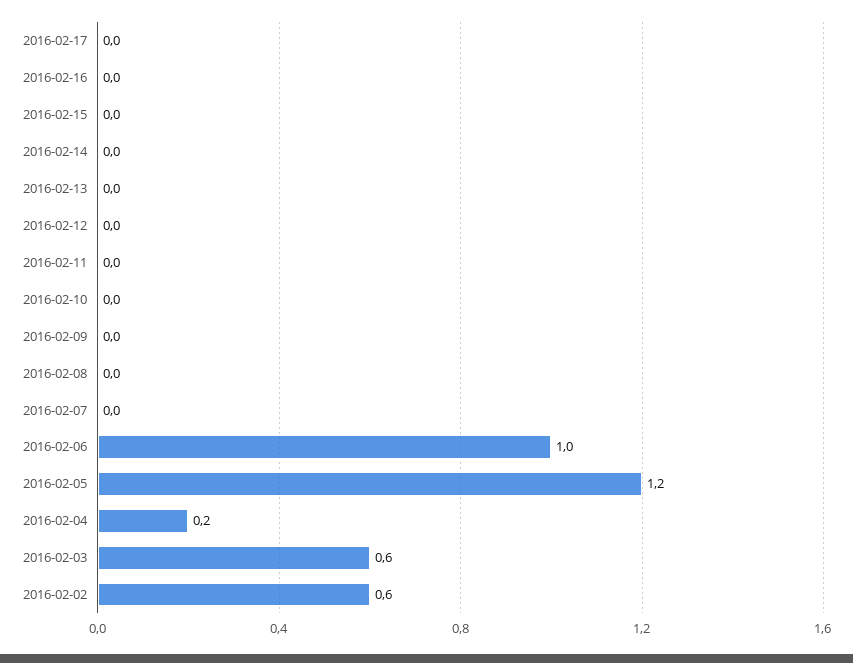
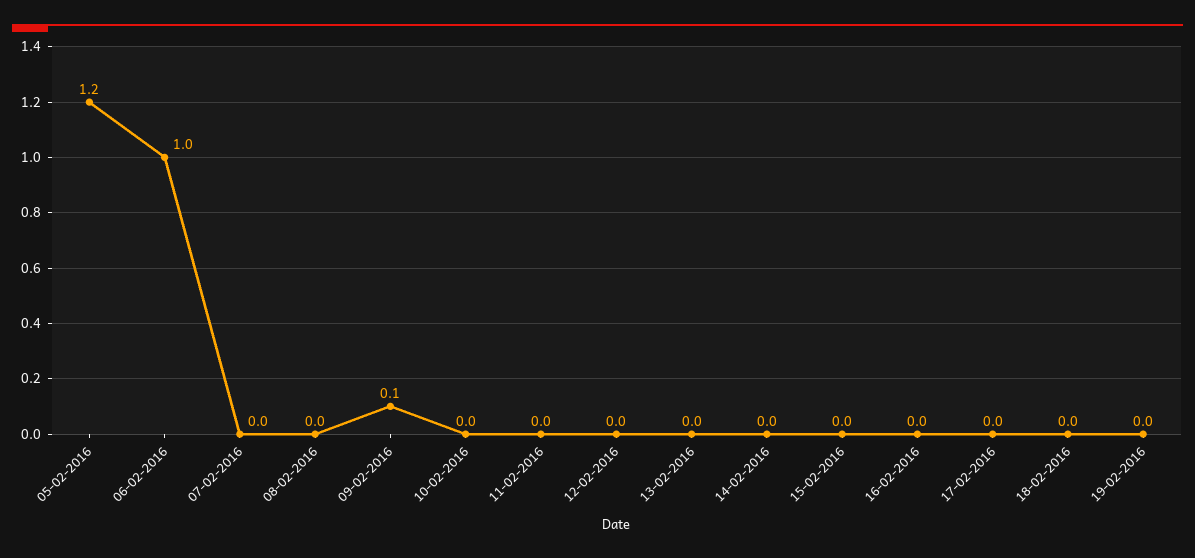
2016-02-09: 0 -> 0.1
2016-02-04: 0.2 -> none
2016-02-03: 0.6 -> none
2016-02-02: 0.6 -> none
18-02-2016: none -> 0
19-02-2016: none -> 0

